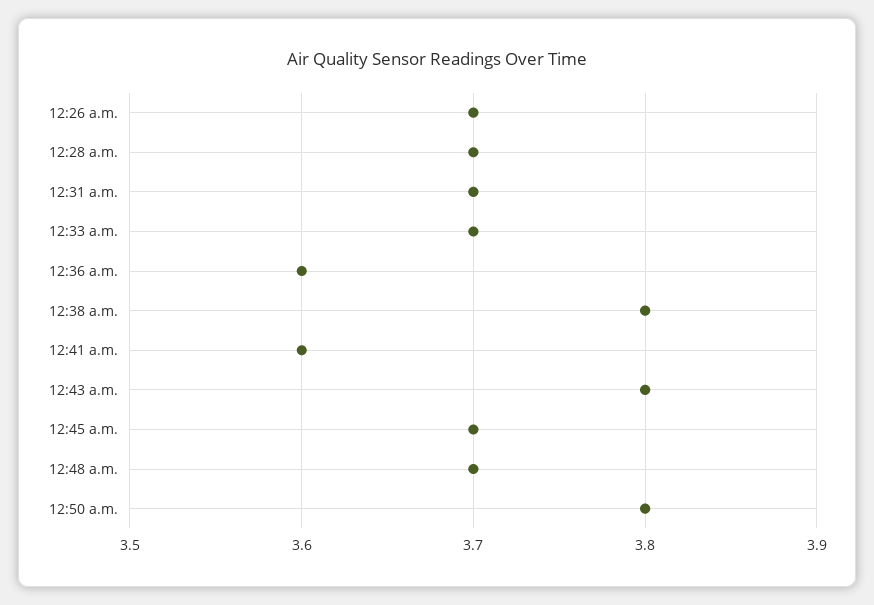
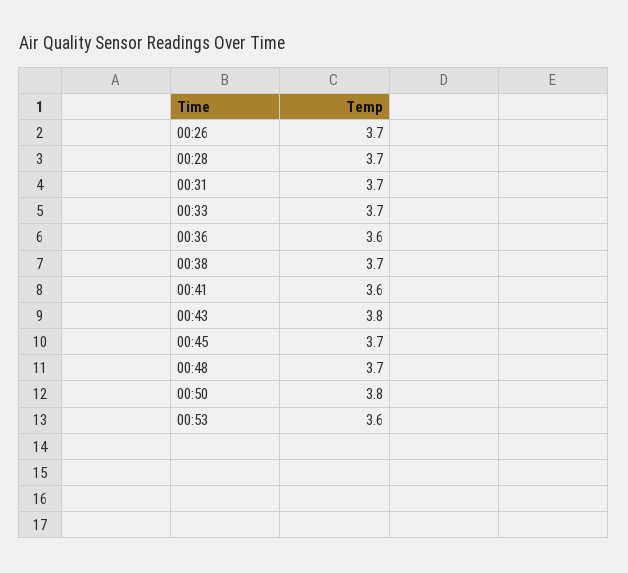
12:38 a.m.: 3.8 -> 3.7
00:53: none -> 3.6

